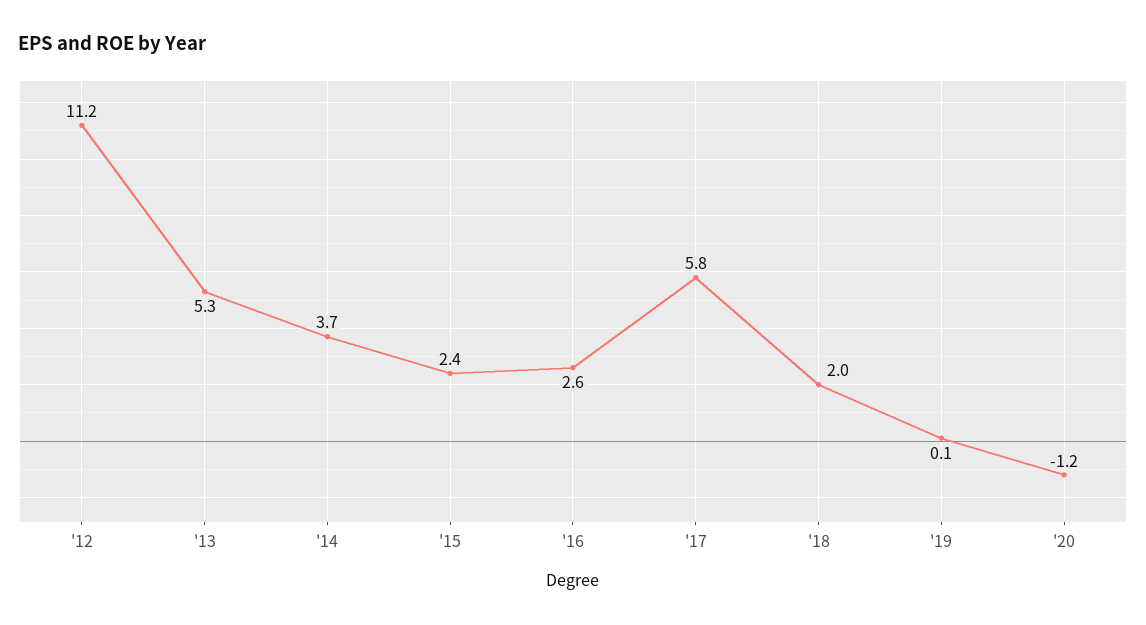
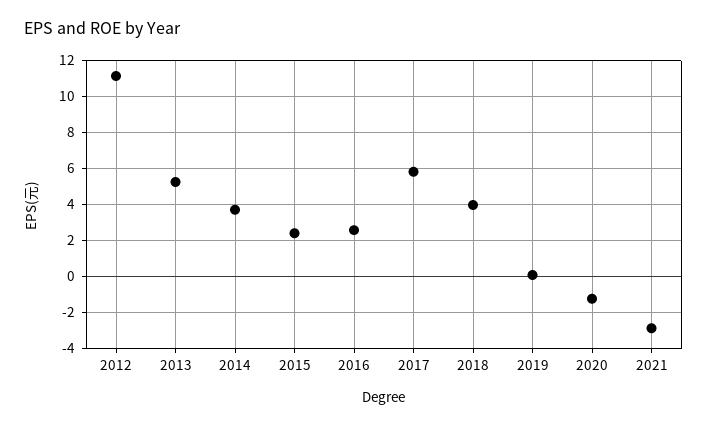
'18: 2 -> 4
2021: none -> -3

